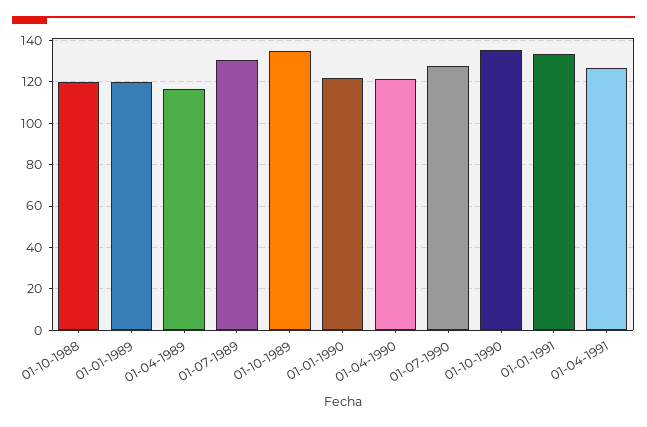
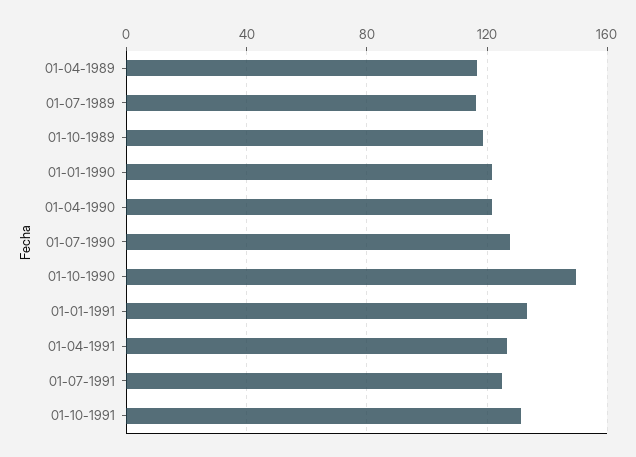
01-10-1988: 120 -> none
01-01-1989: 120 -> none
01-07-1989: 130 -> 115
01-10-1989: 135 -> 120
01-10-1990: 135 -> 150
01-07-1991: none -> 125
01-10-1991: none -> 130

